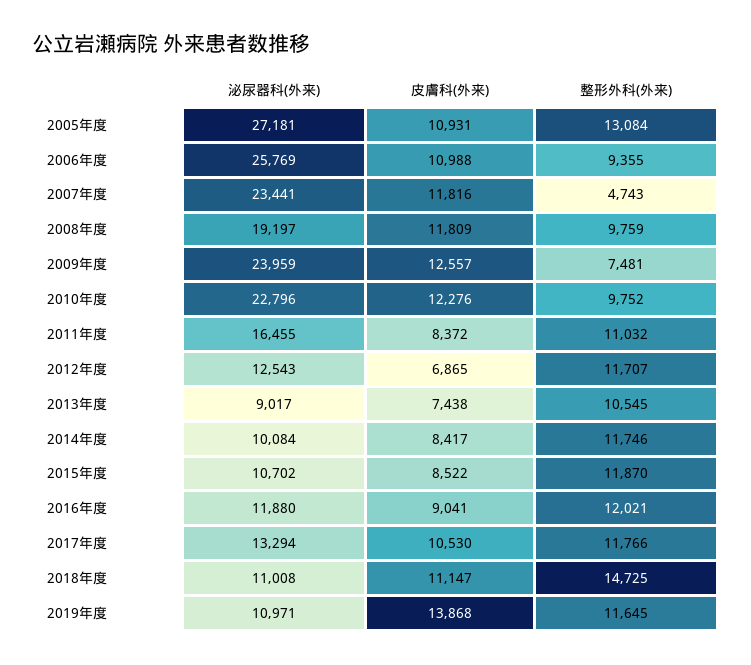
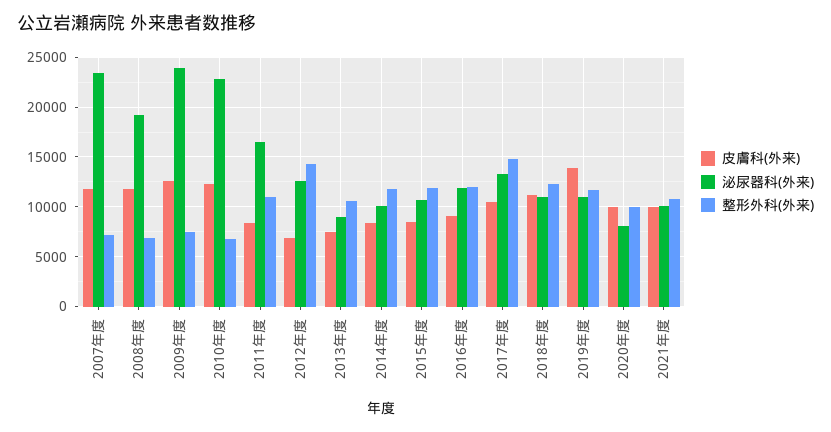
泌尿器科(外来), 2005年度: 27181 -> none
皮膚科(外来), 2005年度: 10931 -> none
整形外科(外来), 2005年度: 13084 -> none
泌尿器科(外来), 2006年度: 25769 -> none
皮膚科(外来), 2006年度: 10988 -> none
整形外科(外来), 2006年度: 9355 -> none
整形外科(外来), 2007年度: 4743 -> 7000
整形外科(外来), 2008年度: 9759 -> 7000
整形外科(外来), 2010年度: 9752 -> 7000
整形外科(外来), 2012年度: 11707 -> 14000
整形外科(外来), 2017年度: 11766 -> 15000
整形外科(外来), 2018年度: 14725 -> 12000
皮膚科(外来), 2020年度: none -> 10000
泌尿器科(外来), 2020年度: none -> 8000
整形外科(外来), 2020年度: none -> 10000
皮膚科(外来), 2021年度: none -> 10000
泌尿器科(外来), 2021年度: none -> 10000
整形外科(外来), 2021年度: none -> 11000

